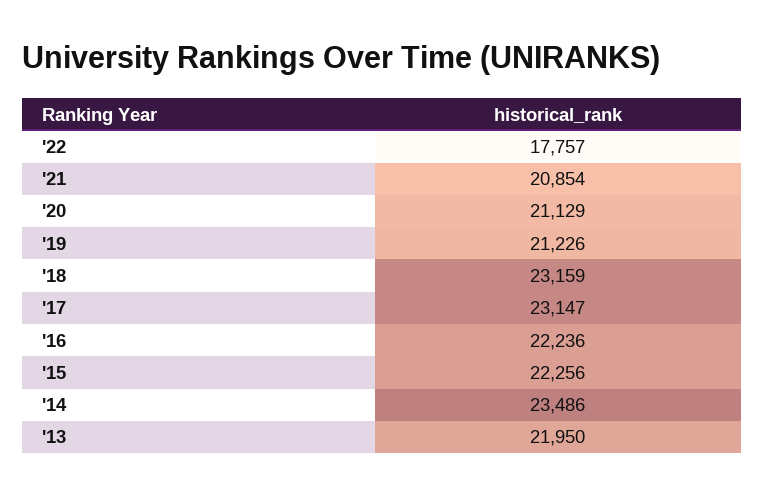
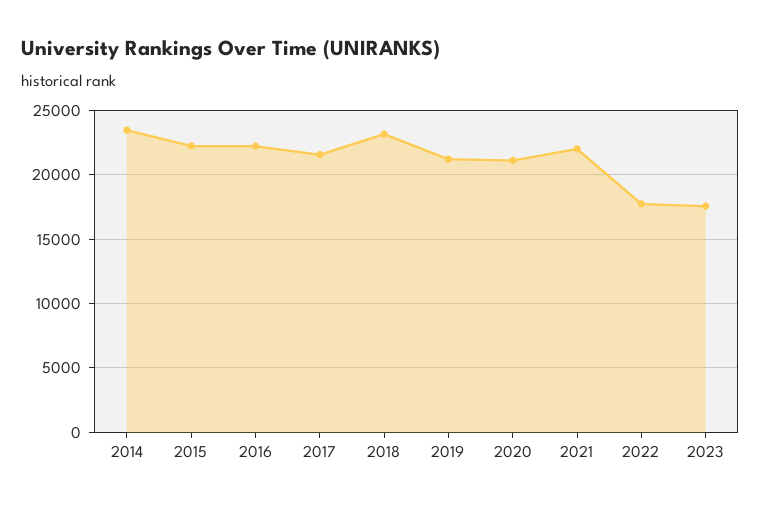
'21: 20854 -> 22000
'17: 23147 -> 21500
'13: 21950 -> none
2023: none -> 17500

